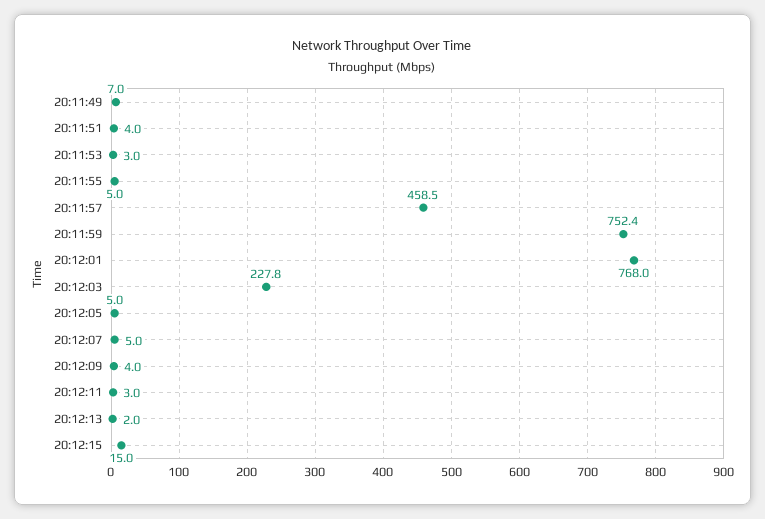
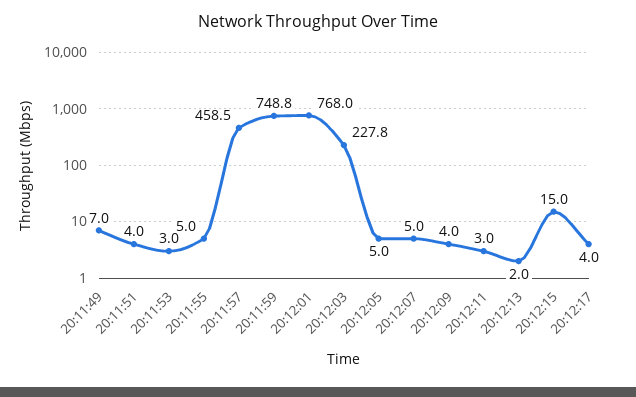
20:11:59: 752.4 -> 748.8
20:12:17: none -> 4

